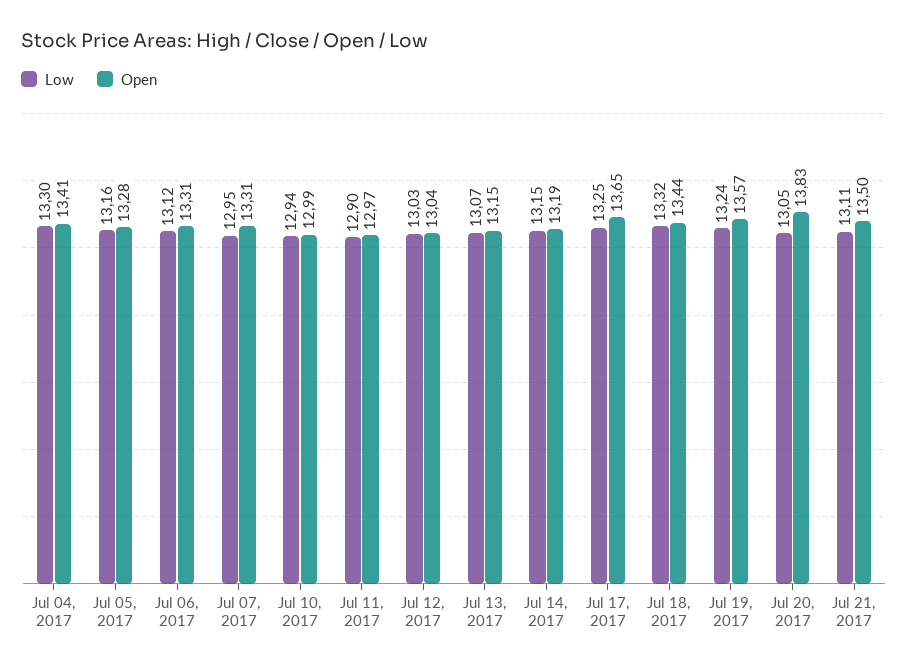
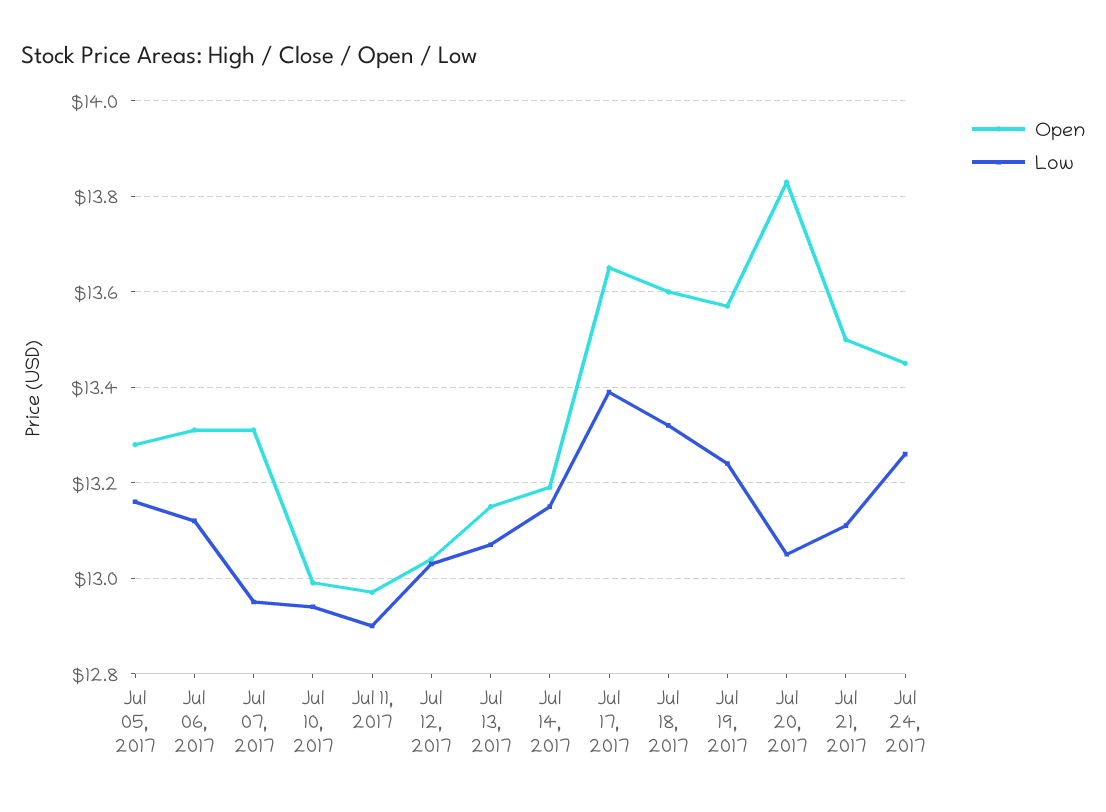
Low, Jul 04, 2017: 13.3 -> none
Open, Jul 04, 2017: 13.41 -> none
Low, Jul 17, 2017: 13.25 -> 13.4
Open, Jul 18, 2017: 13.44 -> 13.6
Open, Jul 24, 2017: none -> 13.45
Low, Jul 24, 2017: none -> 13.25

